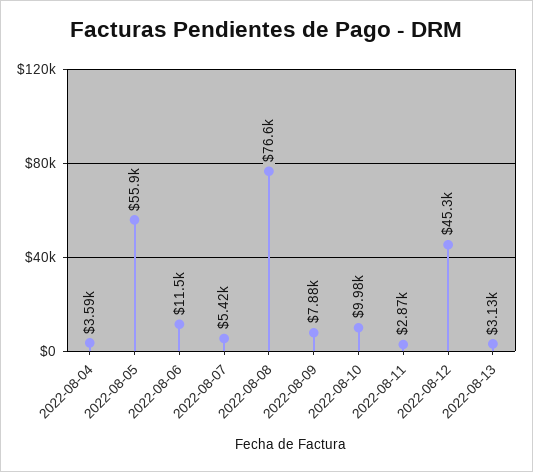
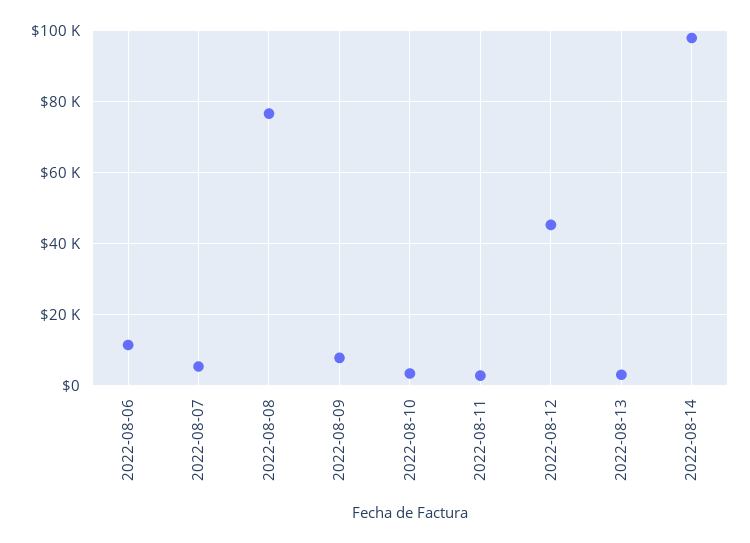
2022-08-04: 3590 -> none
2022-08-05: 55900 -> none
2022-08-10: 9980 -> 4000
2022-08-14: none -> 98000

